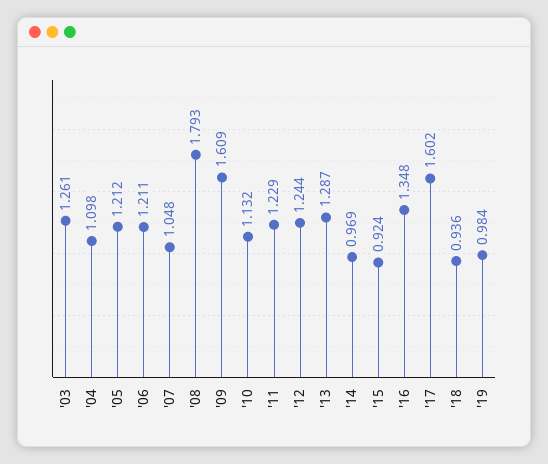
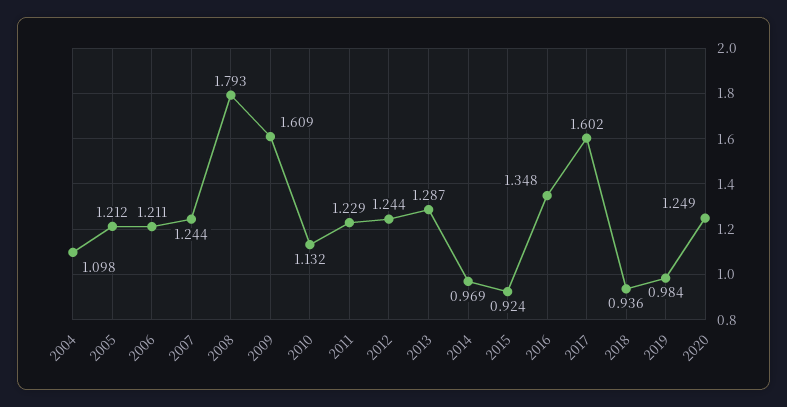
'03: 1.261 -> none
'07: 1.048 -> 1.244
2020: none -> 1.249

